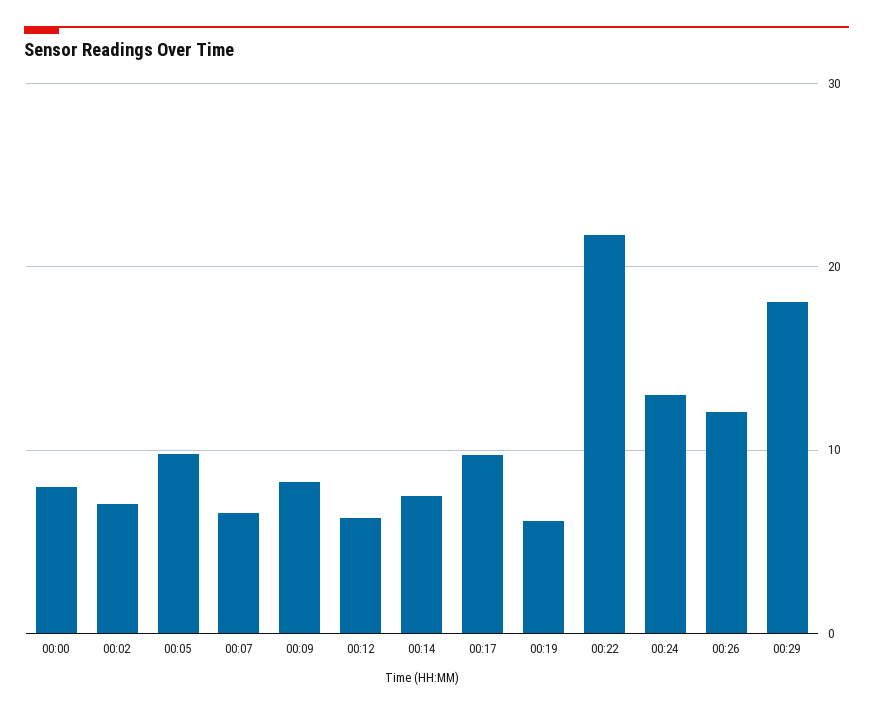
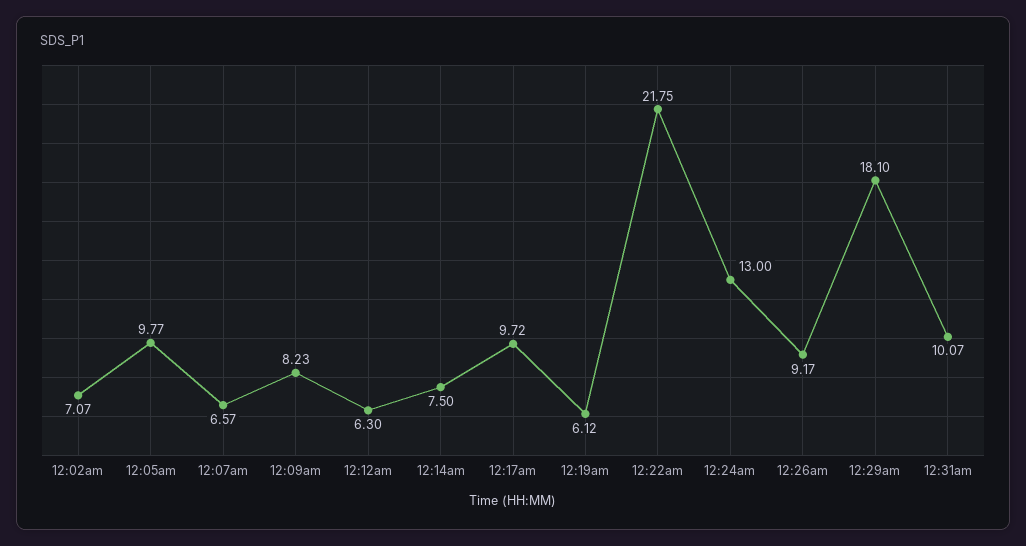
00:00: 8 -> none
00:26: 12 -> 9.17
12:31am: none -> 10.07

